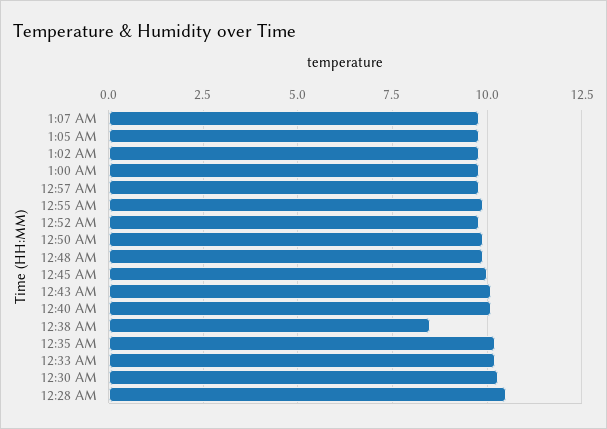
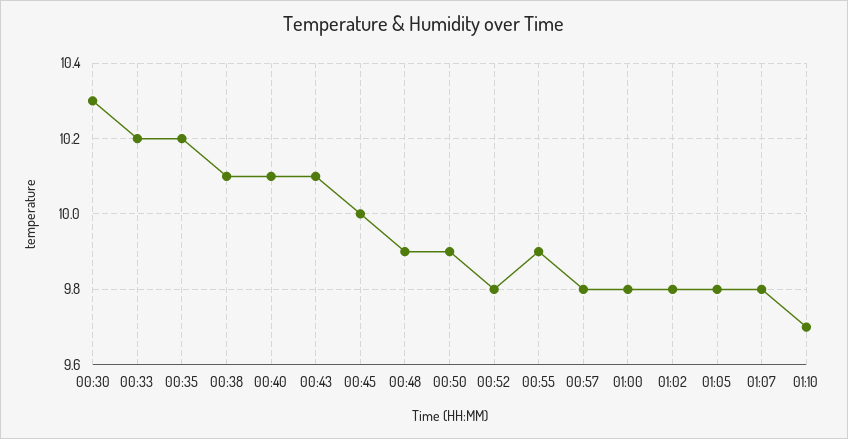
12:38 AM: 8.5 -> 10.1
12:28 AM: 10.5 -> none
01:10: none -> 9.7

